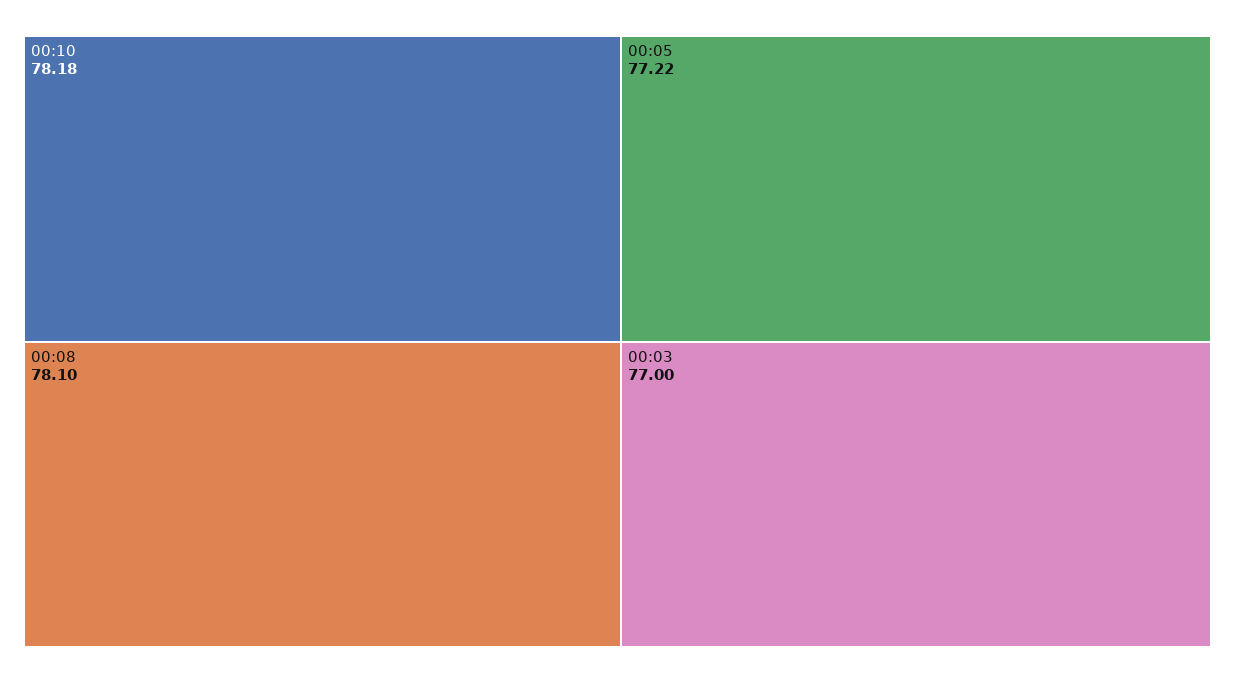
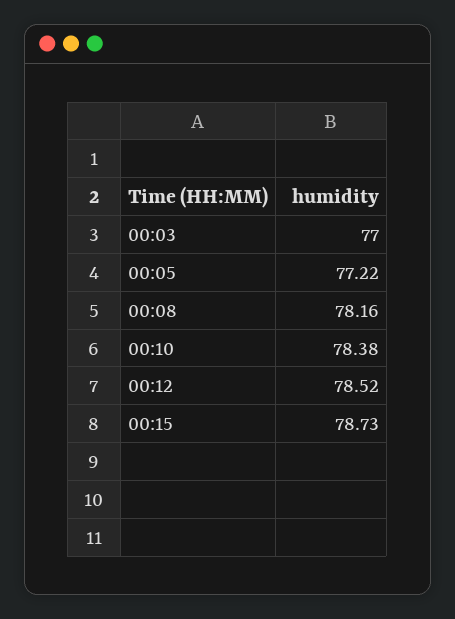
00:10: 78.18 -> 78.38
00:08: 78.1 -> 78.16
00:12: none -> 78.52
00:15: none -> 78.73

